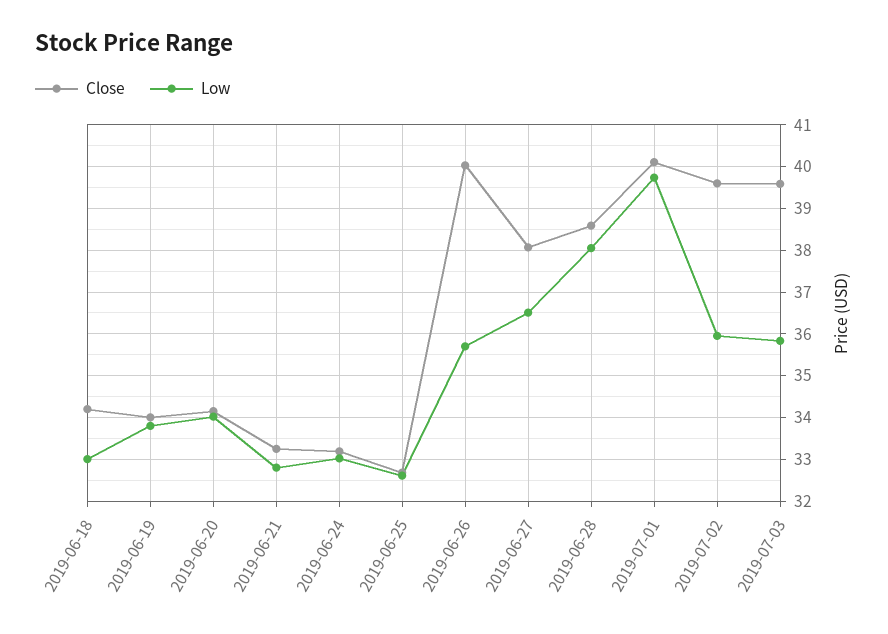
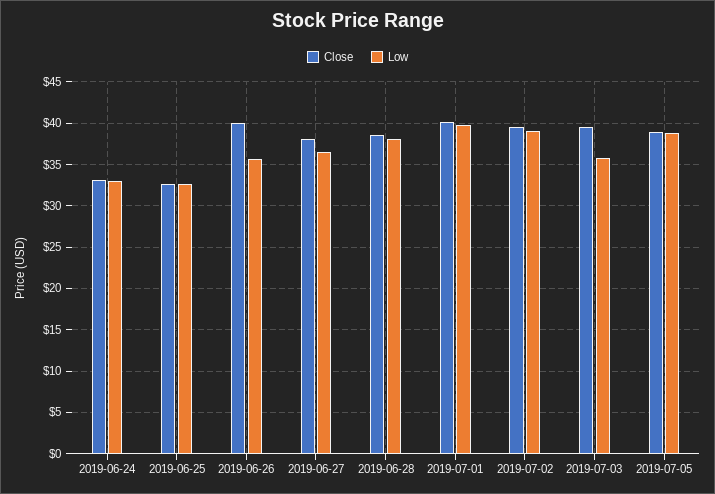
Close, 2019-06-18: 34.2 -> none
Low, 2019-06-18: 33 -> none
Close, 2019-06-19: 34 -> none
Low, 2019-06-19: 33.8 -> none
Close, 2019-06-20: 34.2 -> none
Low, 2019-06-20: 34 -> none
Close, 2019-06-21: 33.2 -> none
Low, 2019-06-21: 32.8 -> none
Low, 2019-07-02: 36 -> 39
Close, 2019-07-05: none -> 39
Low, 2019-07-05: none -> 39

